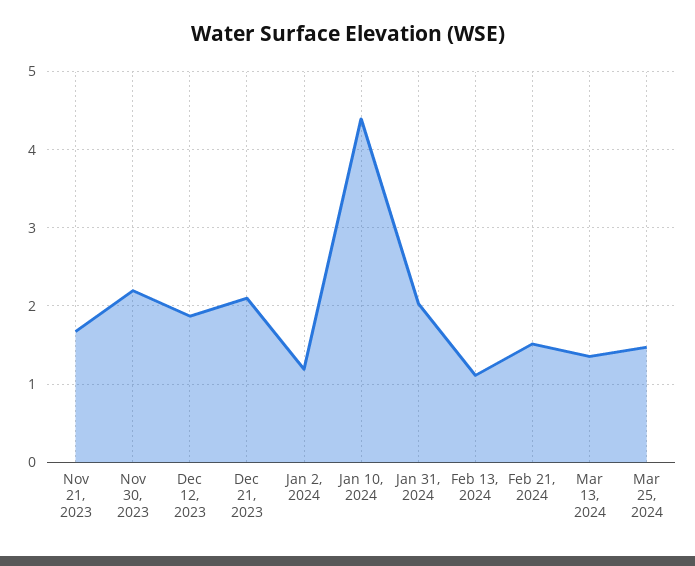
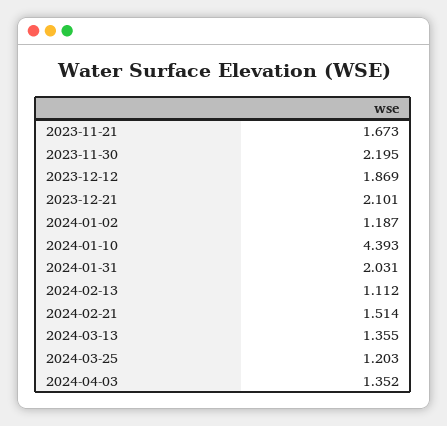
Mar 25, 2024: 1.5 -> 1.203
2024-04-03: none -> 1.352

